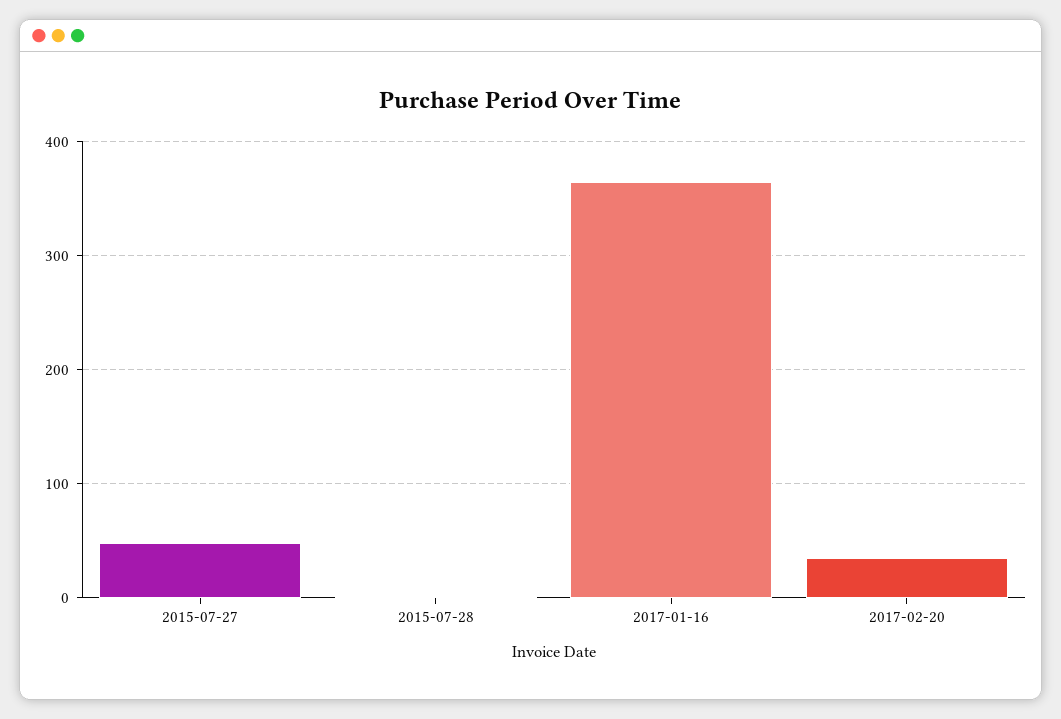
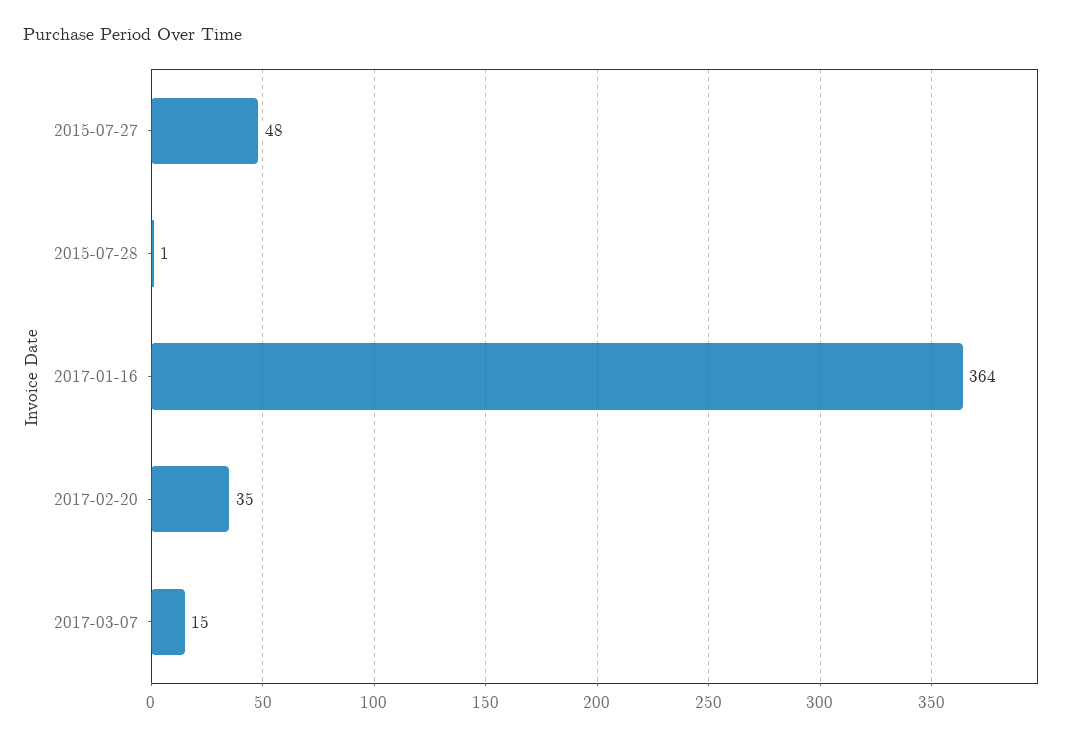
2017-03-07: none -> 15

